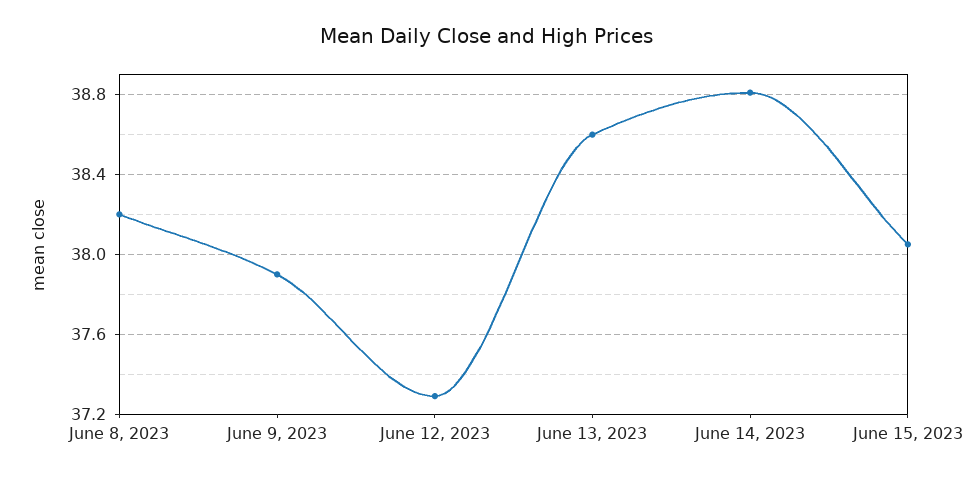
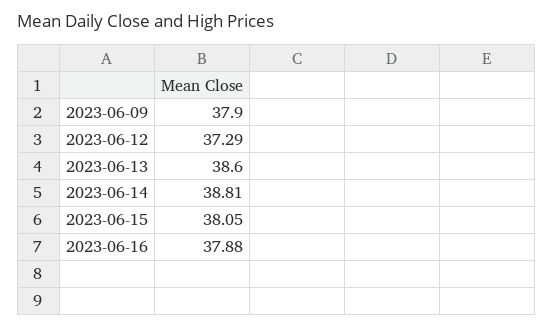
June 8, 2023: 38.2 -> none
2023-06-16: none -> 37.88

